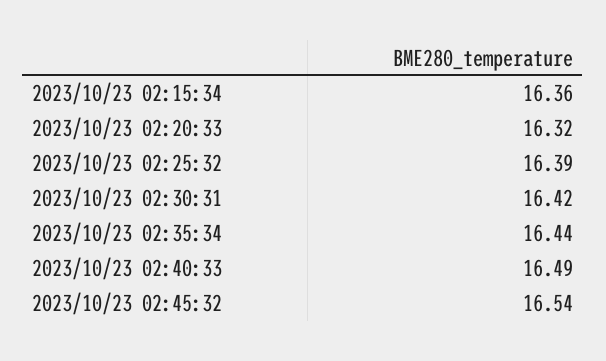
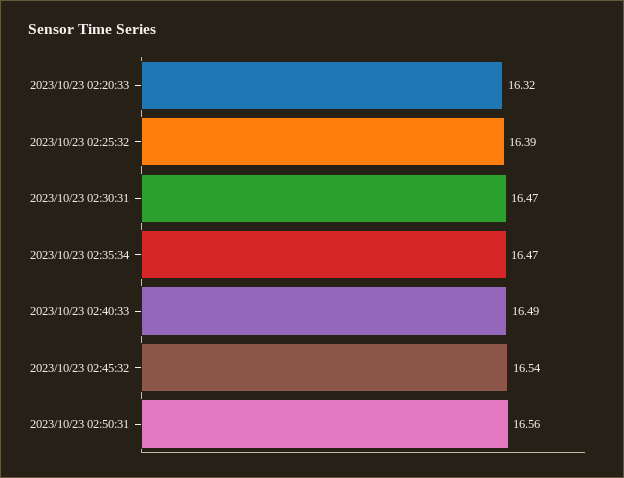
2023/10/23 02:15:34: 16.36 -> none
2023/10/23 02:30:31: 16.42 -> 16.47
2023/10/23 02:35:34: 16.44 -> 16.47
2023/10/23 02:50:31: none -> 16.56

